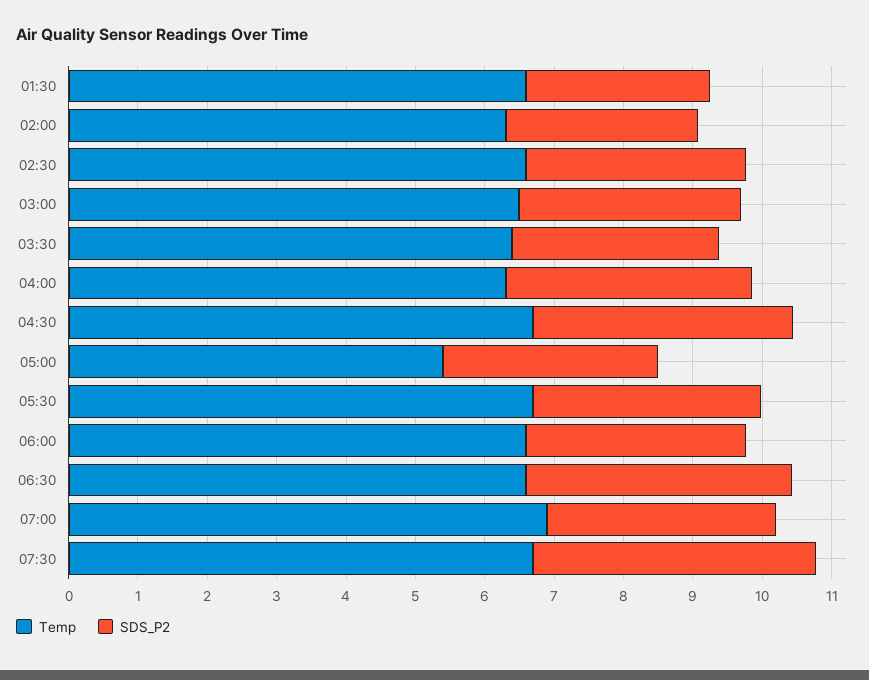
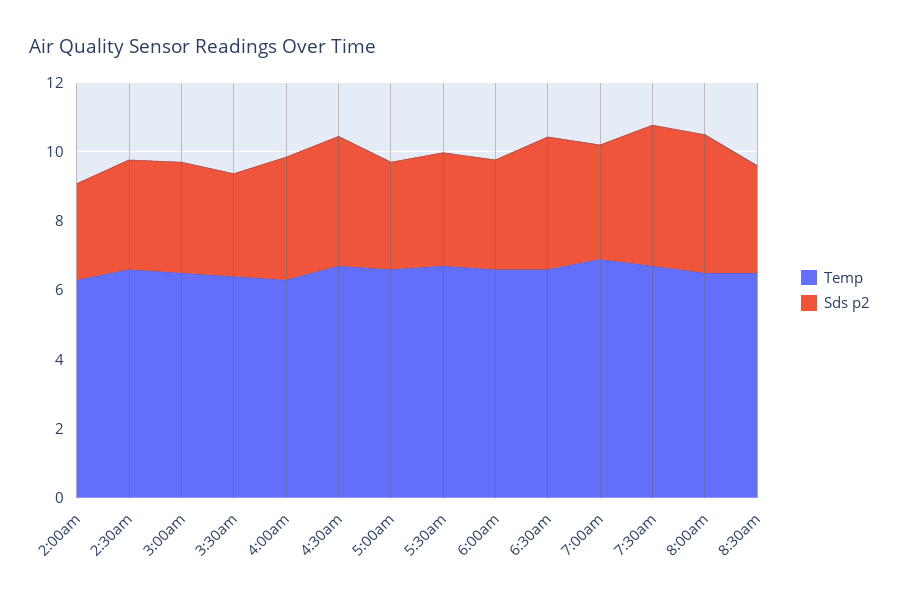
Temp, 01:30: 6.6 -> none
SDS_P2, 01:30: 2.6 -> none
Temp, 05:00: 5.4 -> 6.5
Temp, 8:00am: none -> 6.5
SDS_P2, 8:00am: none -> 4
Temp, 8:30am: none -> 6.5
SDS_P2, 8:30am: none -> 3

